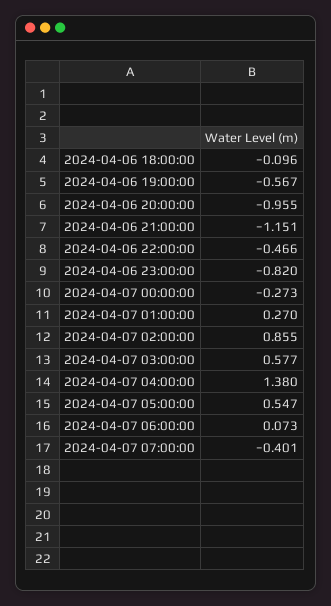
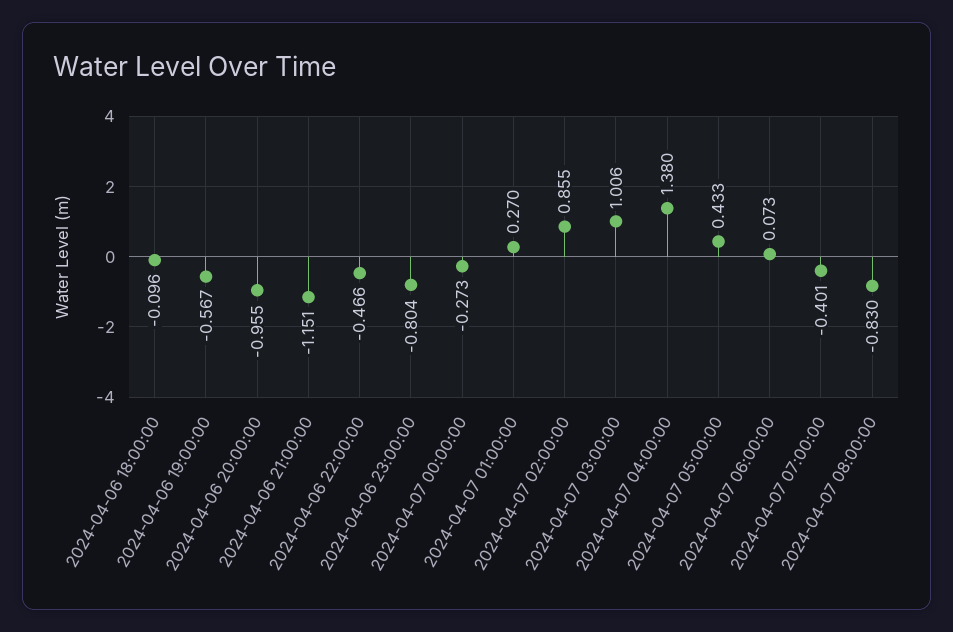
2024-04-06 23:00:00: -0.82 -> -0.804
2024-04-07 03:00:00: 0.577 -> 1.006
2024-04-07 05:00:00: 0.547 -> 0.433
2024-04-07 08:00:00: none -> -0.83

